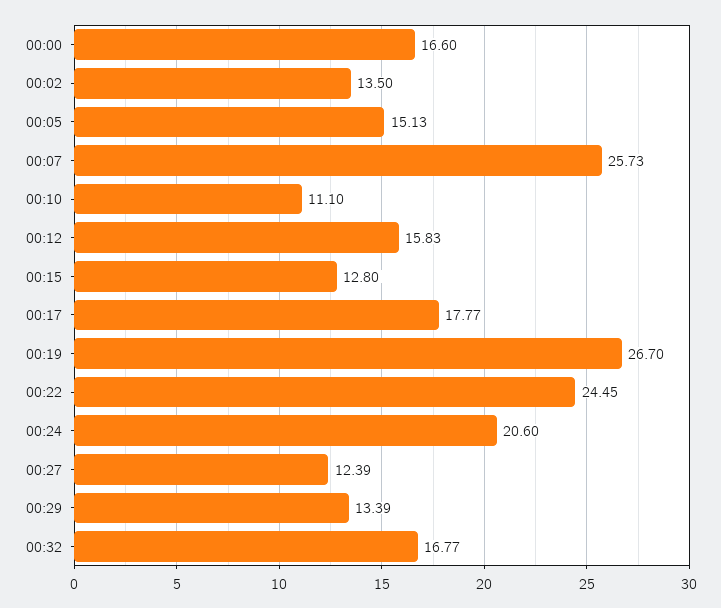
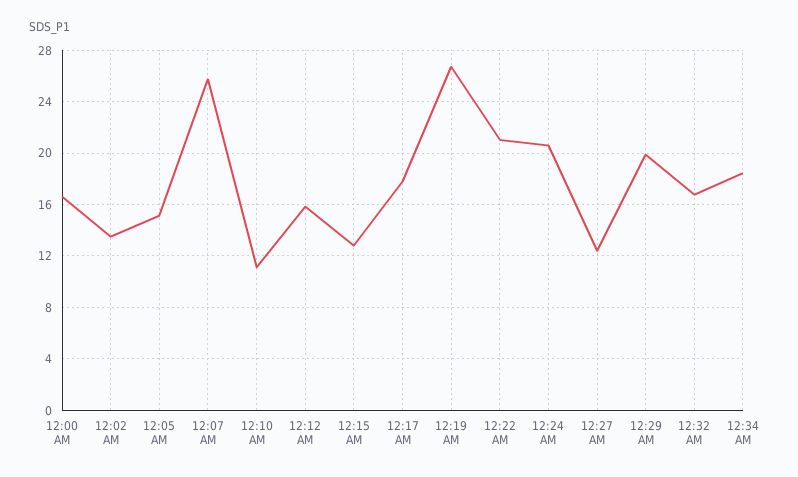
00:22: 24.45 -> 21
00:29: 13.39 -> 20
12:34 AM: none -> 18.5

